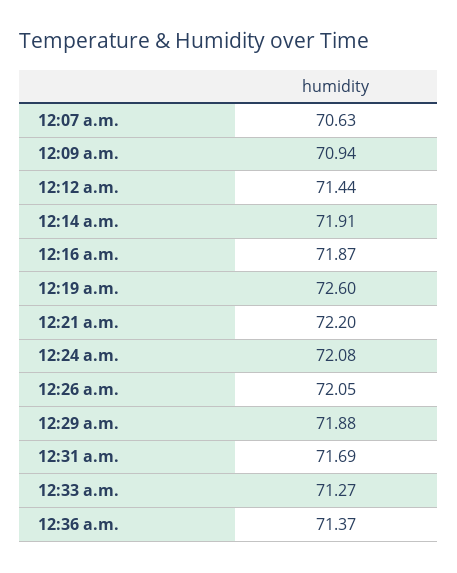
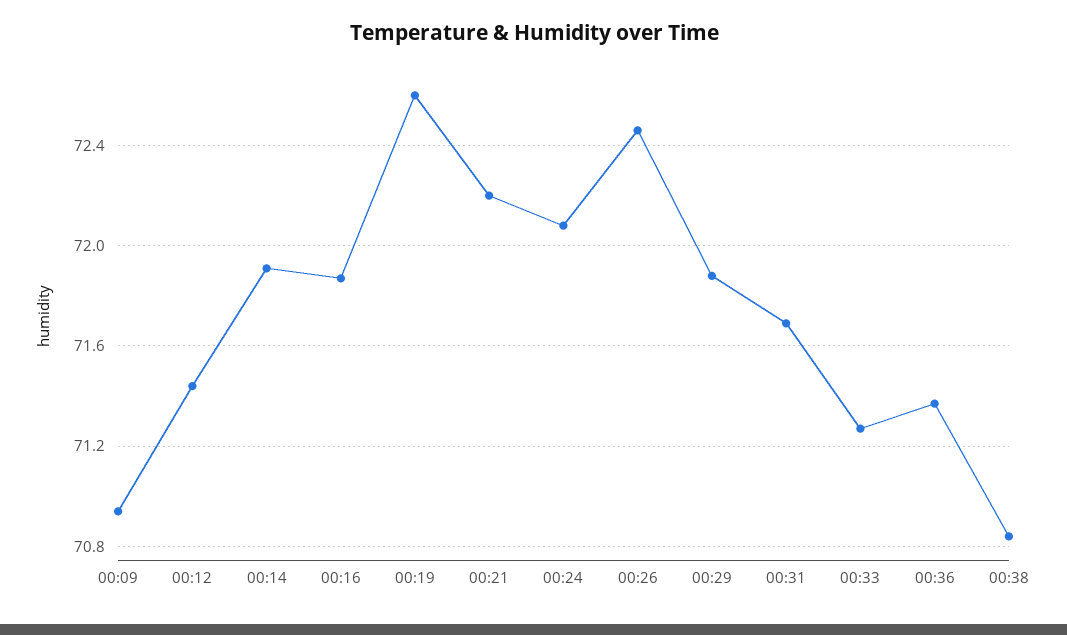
12:07 a.m.: 70.63 -> none
12:26 a.m.: 72.05 -> 72.45
00:38: none -> 70.85

